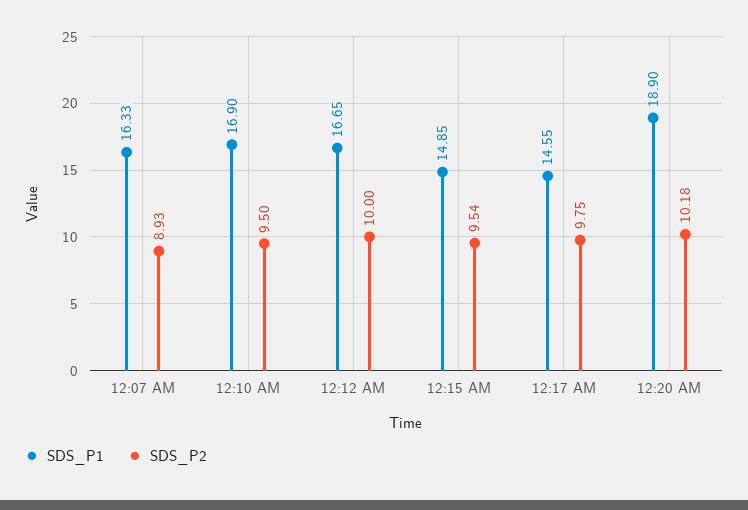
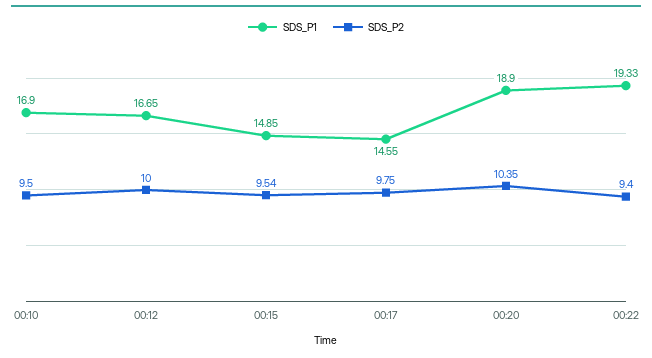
SDS_P1, 12:07 AM: 16.33 -> none
SDS_P2, 12:07 AM: 8.93 -> none
SDS_P2, 12:20 AM: 10.18 -> 10.35
SDS_P1, 00:22: none -> 19.33
SDS_P2, 00:22: none -> 9.4

